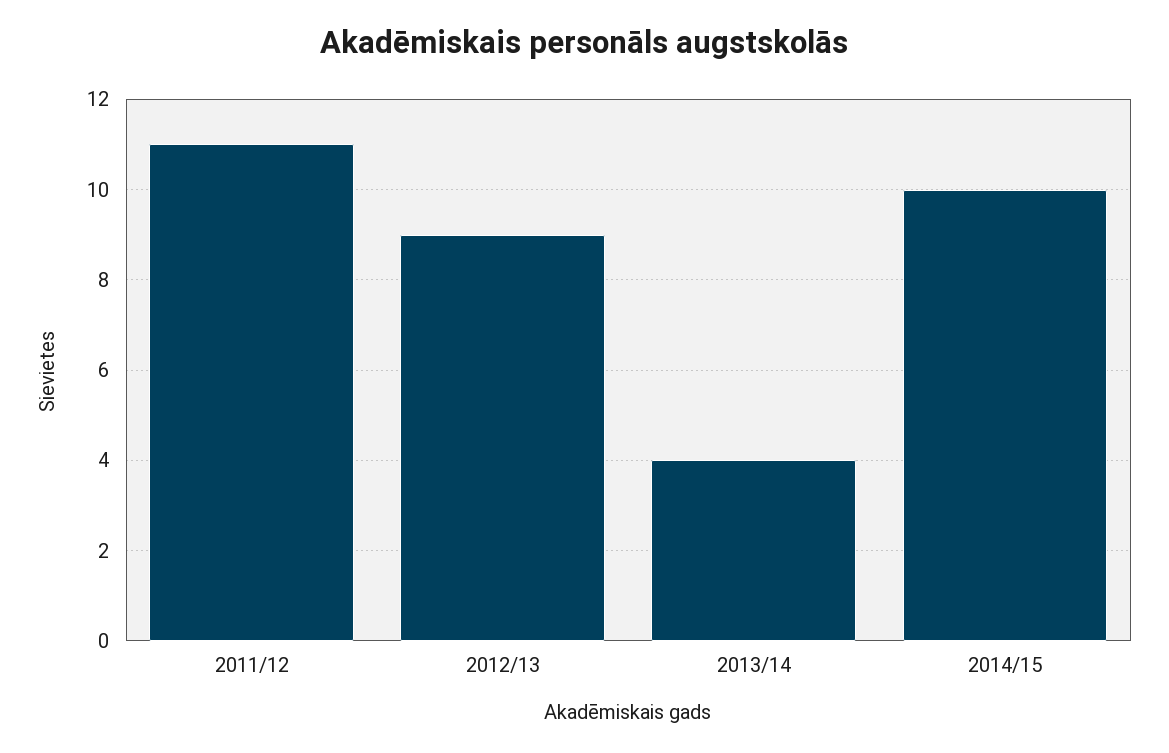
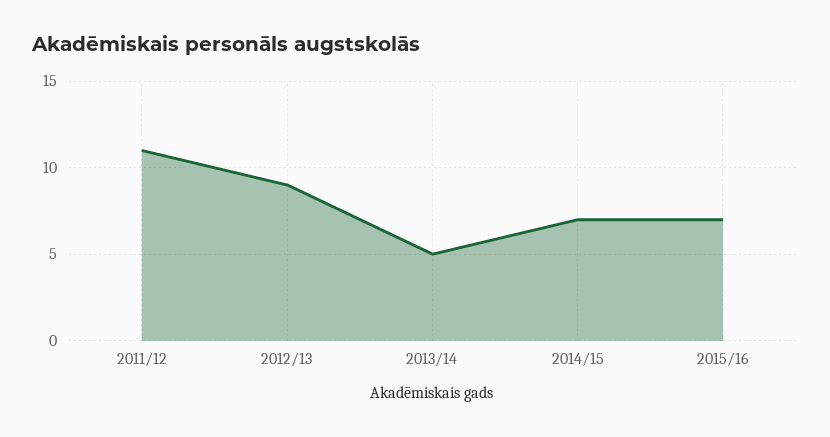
2013/14: 4 -> 5
2014/15: 10 -> 7
2015/16: none -> 7

